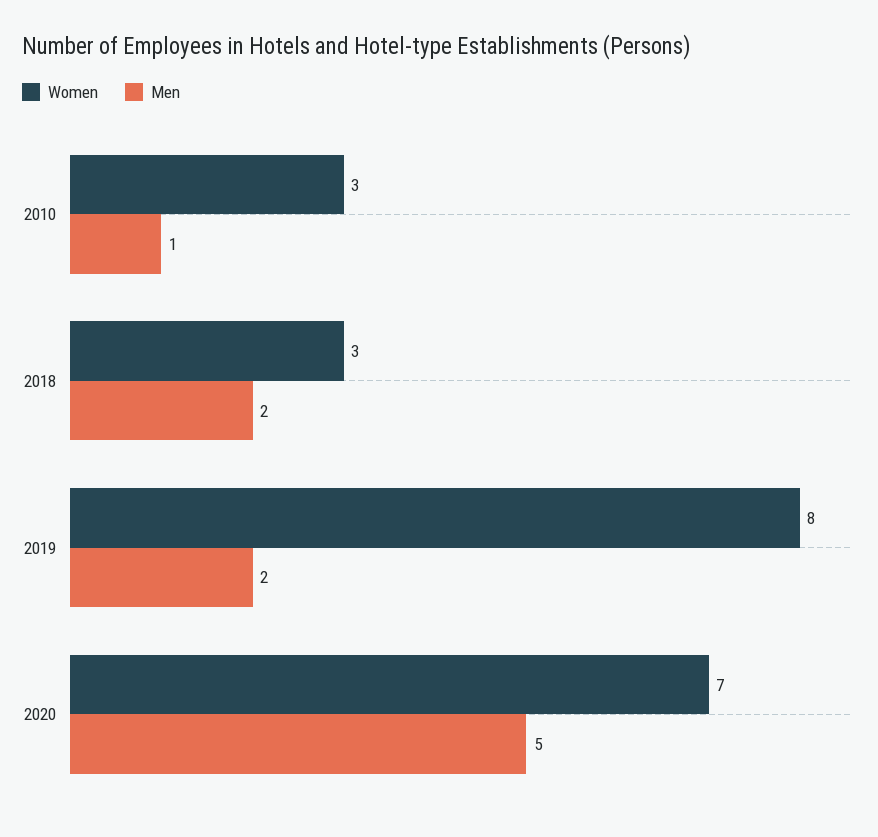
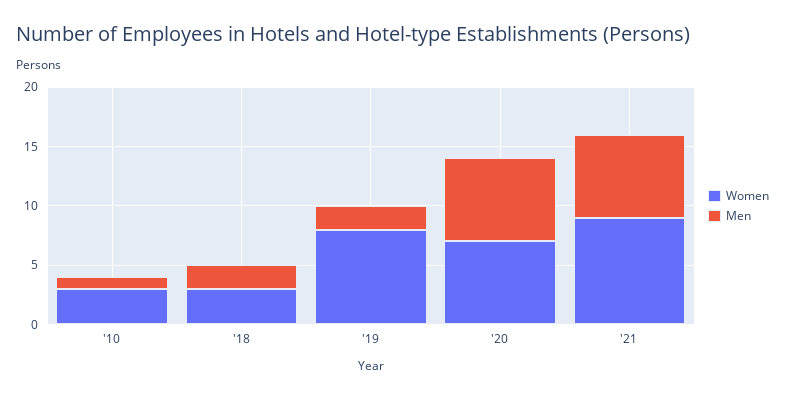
Men, 2020: 5 -> 7
Women, '21: none -> 9
Men, '21: none -> 7

